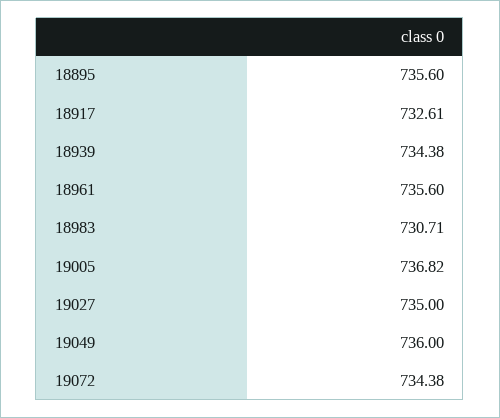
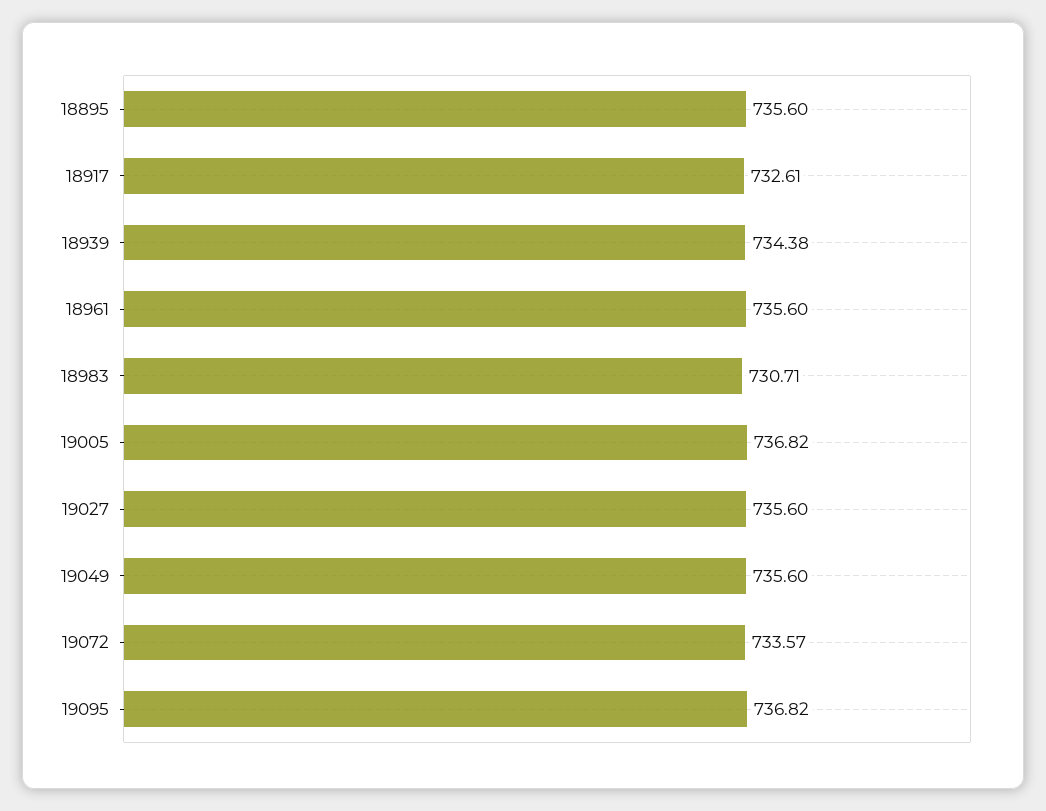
19027: 735 -> 735.6
19049: 736 -> 735.6
19072: 734.38 -> 733.57
19095: none -> 736.82

